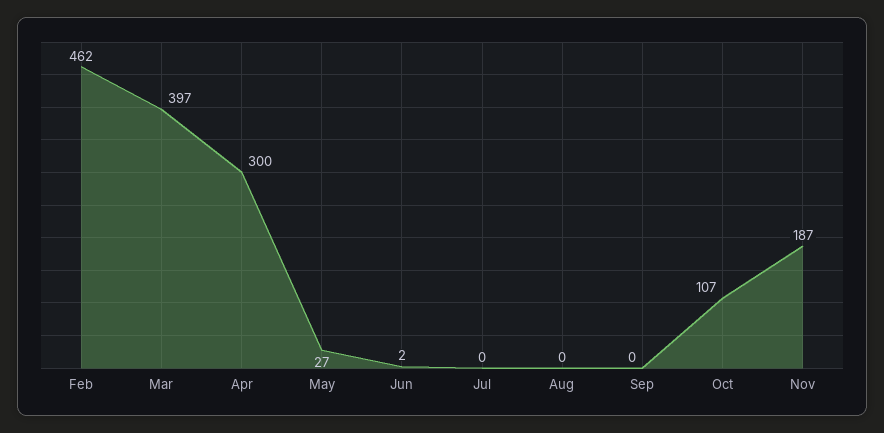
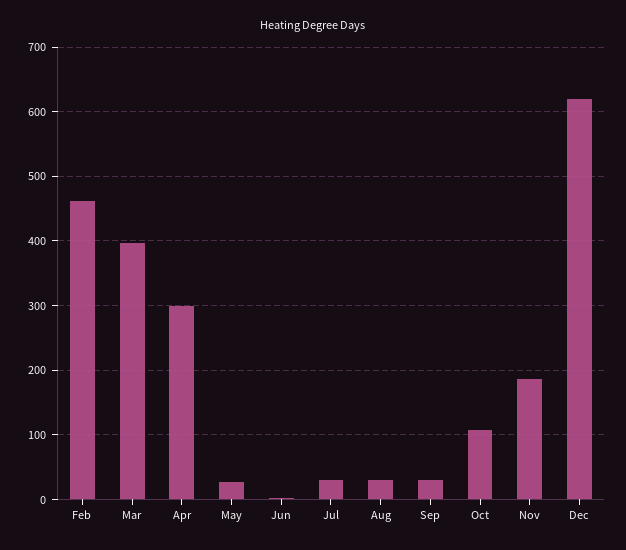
Jul: 0 -> 30
Aug: 0 -> 30
Sep: 0 -> 30
Dec: none -> 620

